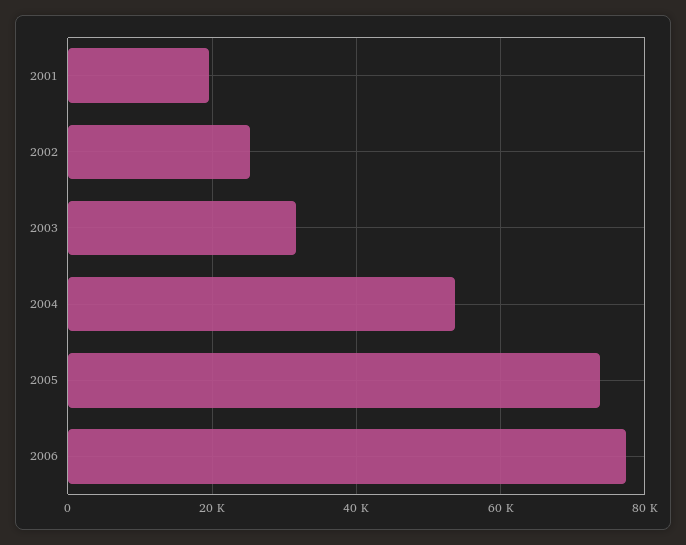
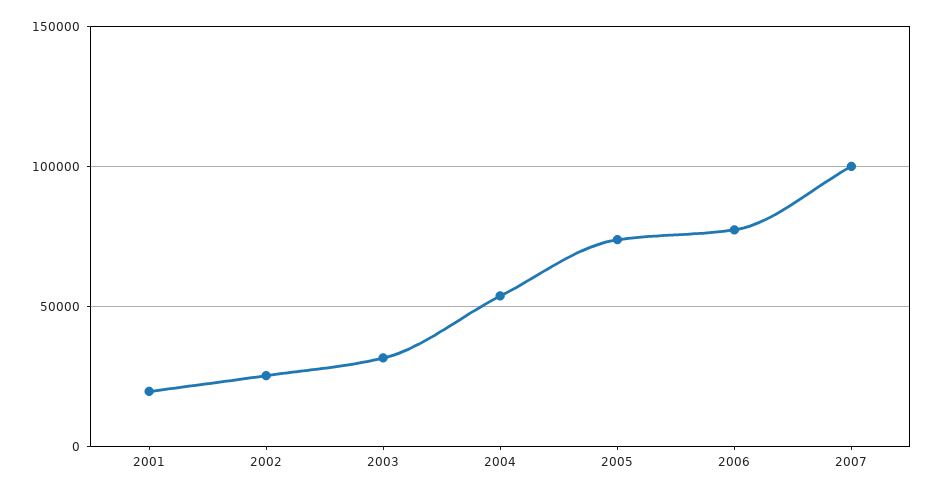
2007: none -> 100000

